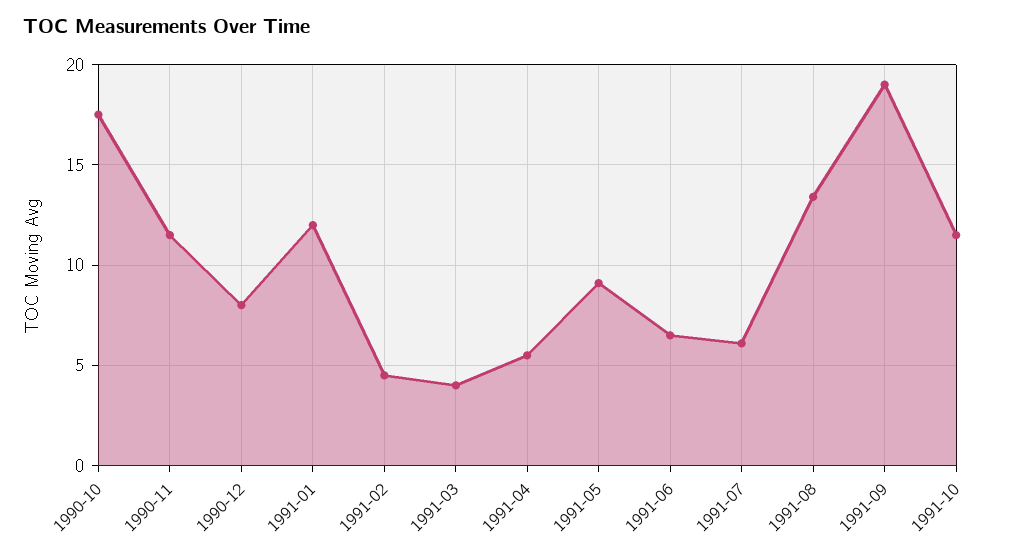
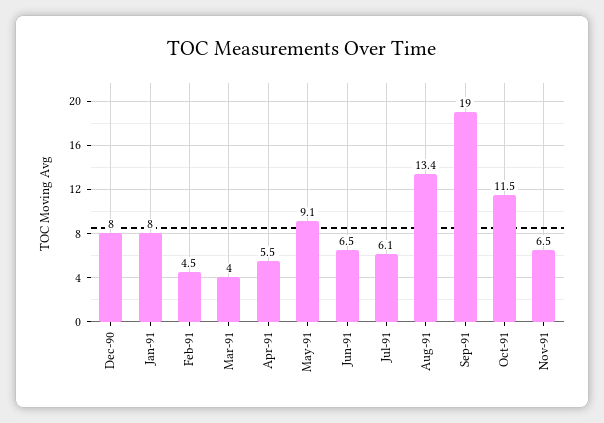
1990-10: 17.5 -> none
1990-11: 11.5 -> none
1991-01: 12 -> 8
Nov-91: none -> 6.5

